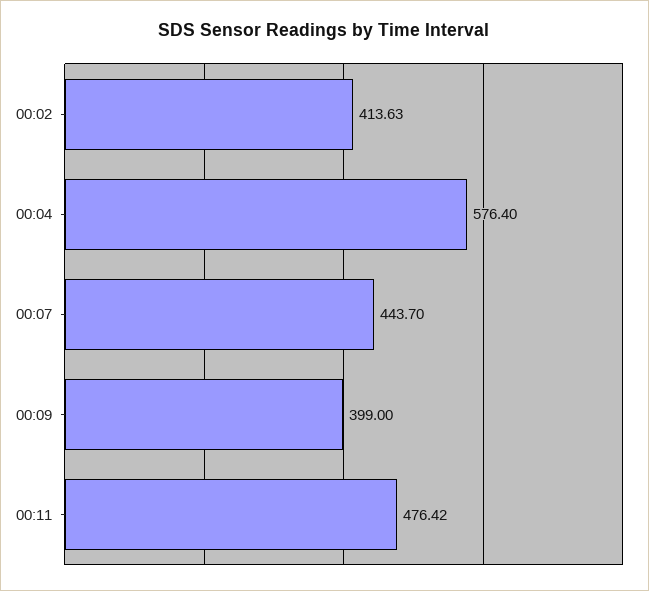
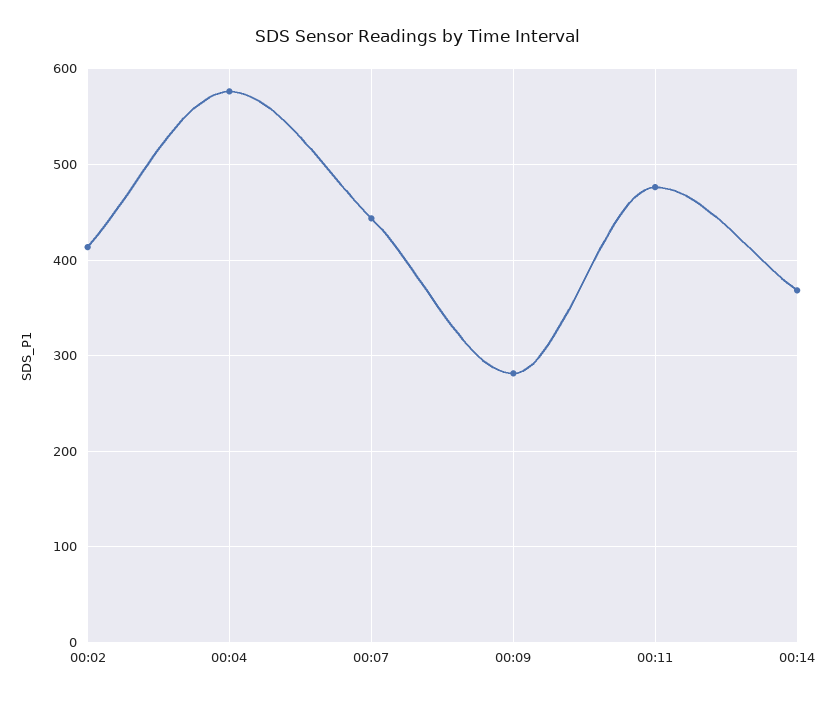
00:09: 399 -> 280
00:14: none -> 370

